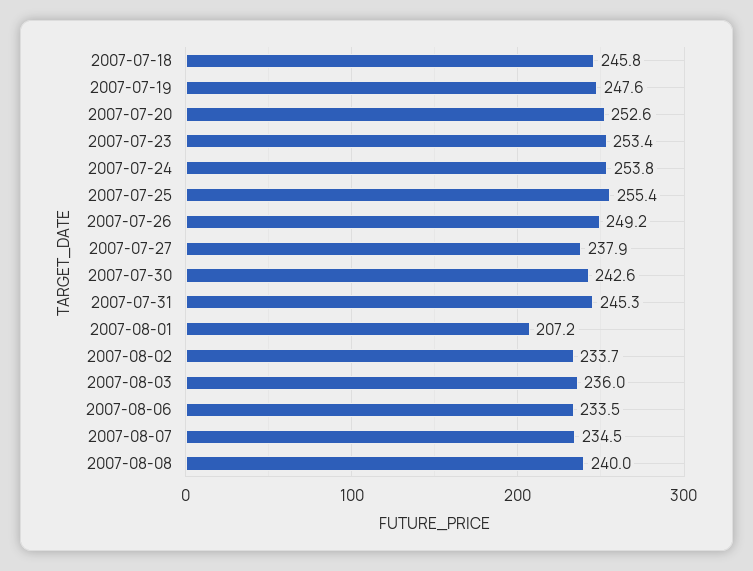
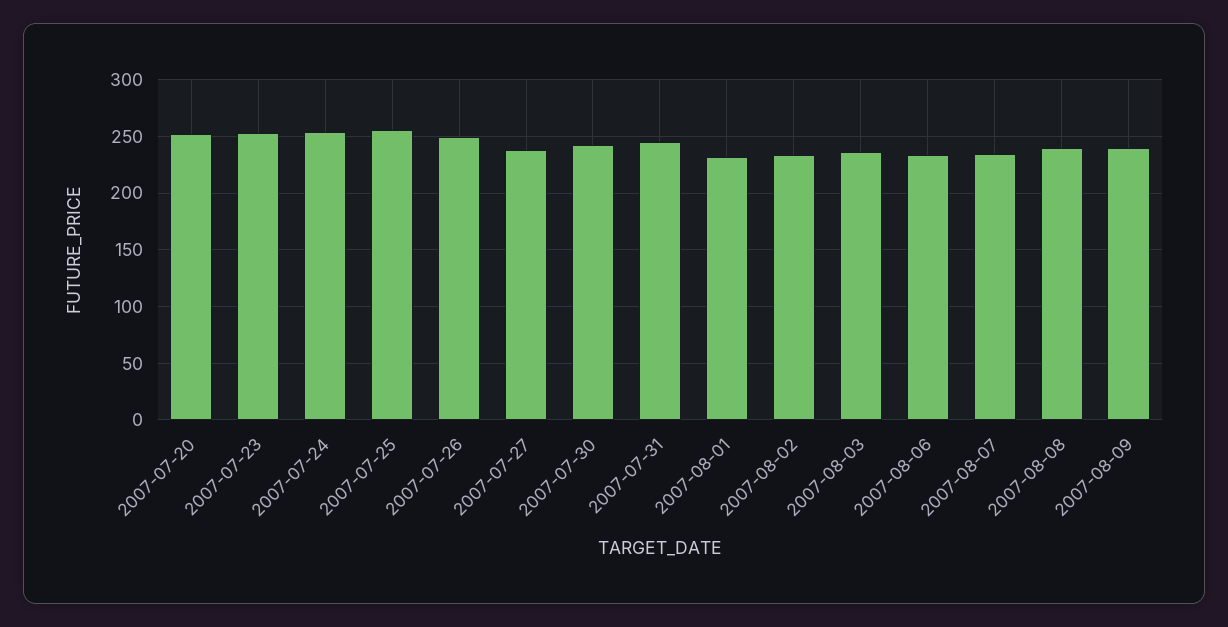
2007-07-18: 245.8 -> none
2007-07-19: 247.6 -> none
2007-08-01: 207.2 -> 230
2007-08-09: none -> 240

